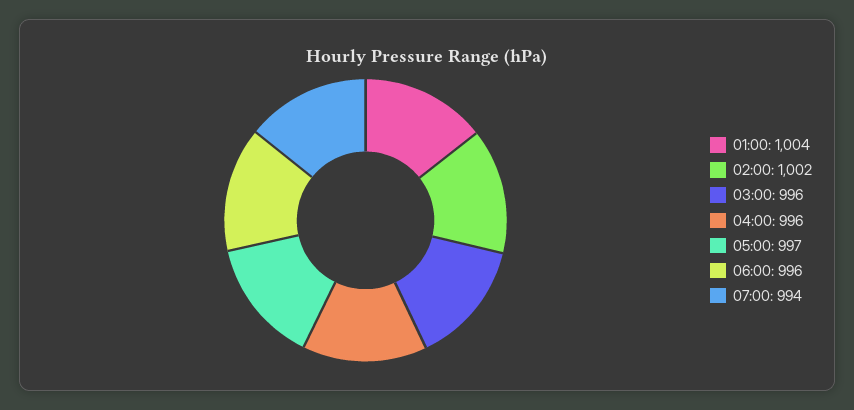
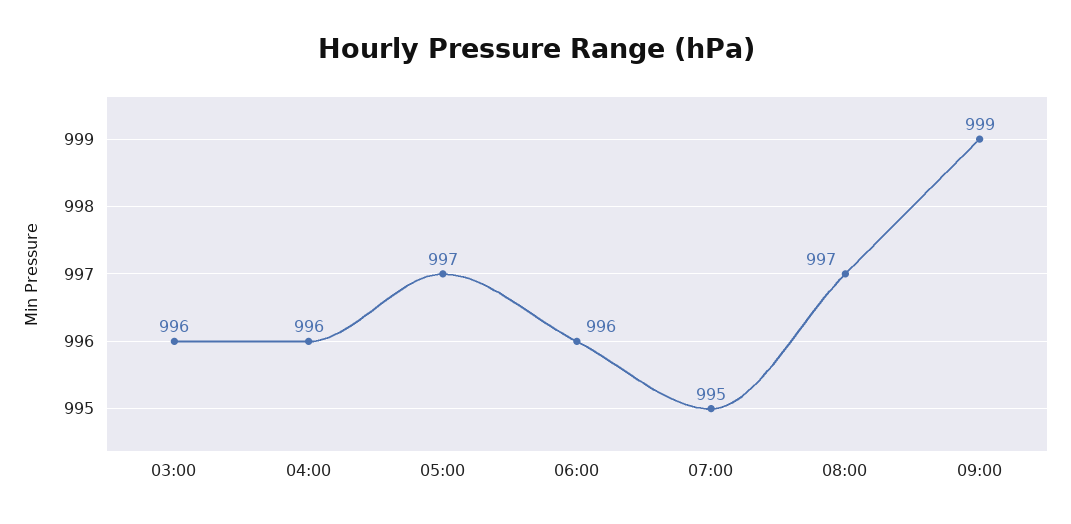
01:00: 1004 -> none
02:00: 1002 -> none
07:00: 994 -> 995
08:00: none -> 997
09:00: none -> 999

